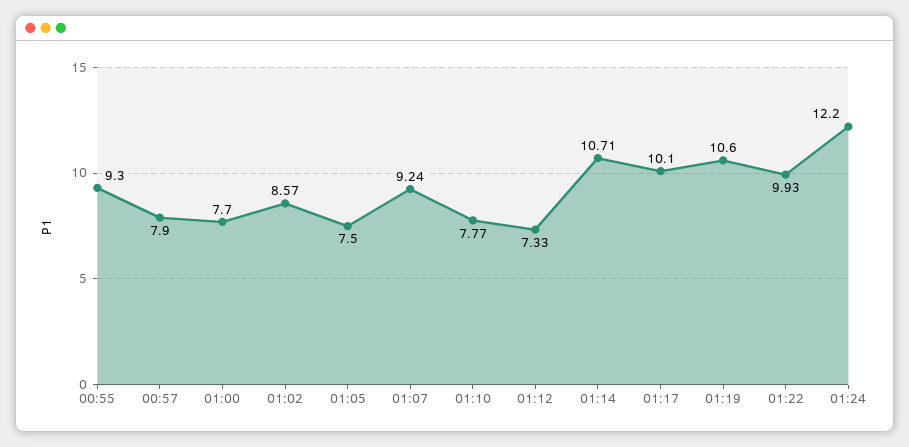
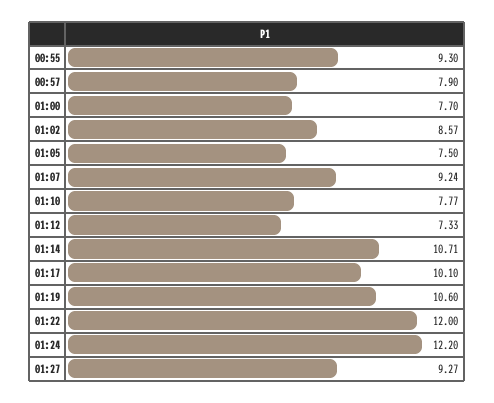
01:22: 9.93 -> 12
01:27: none -> 9.27

